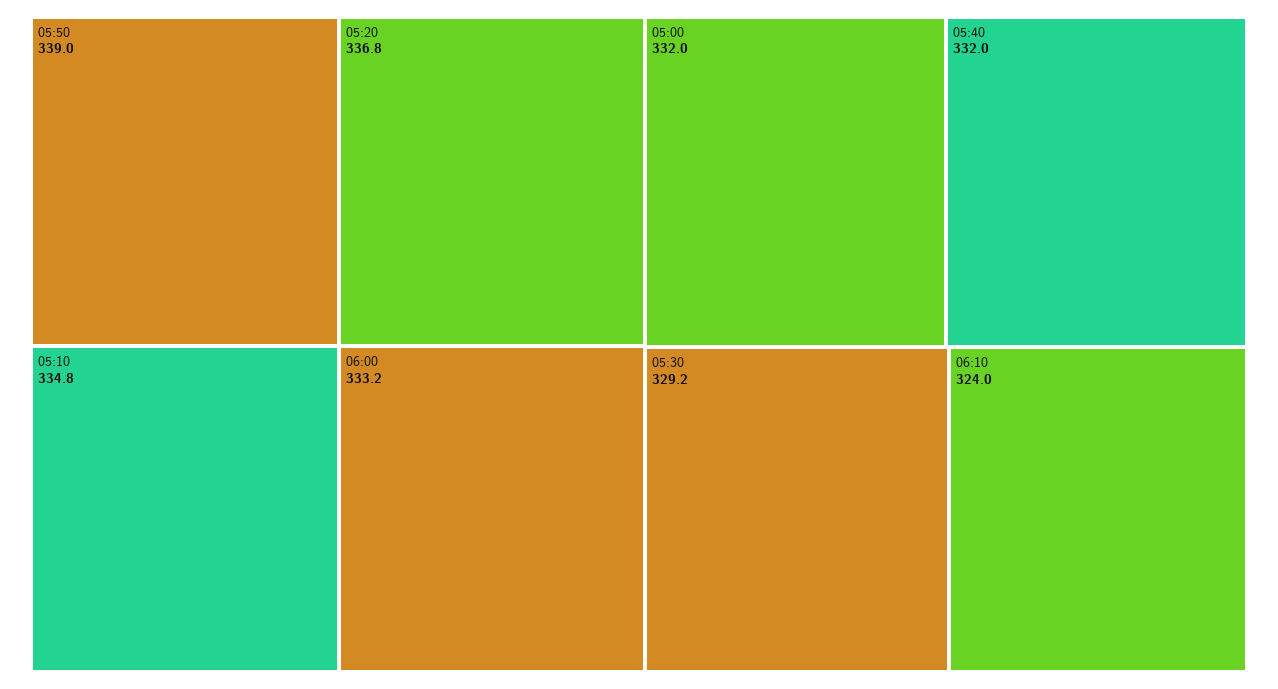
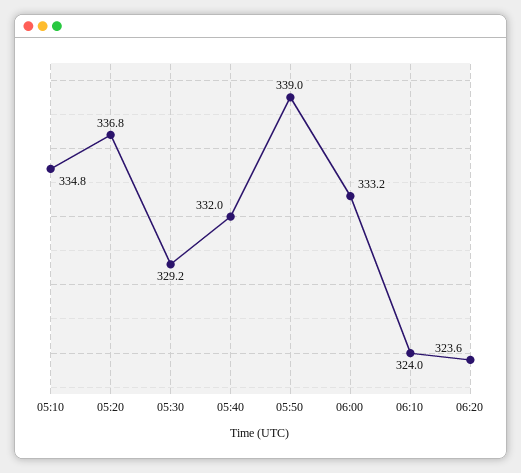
05:00: 332 -> none
06:20: none -> 323.6

